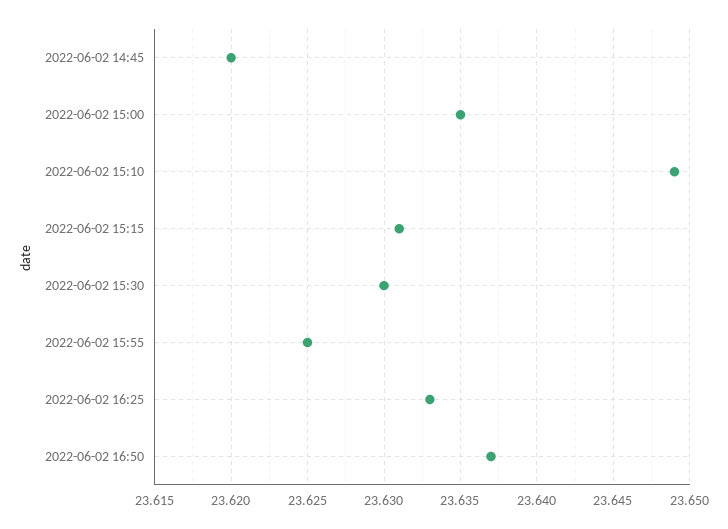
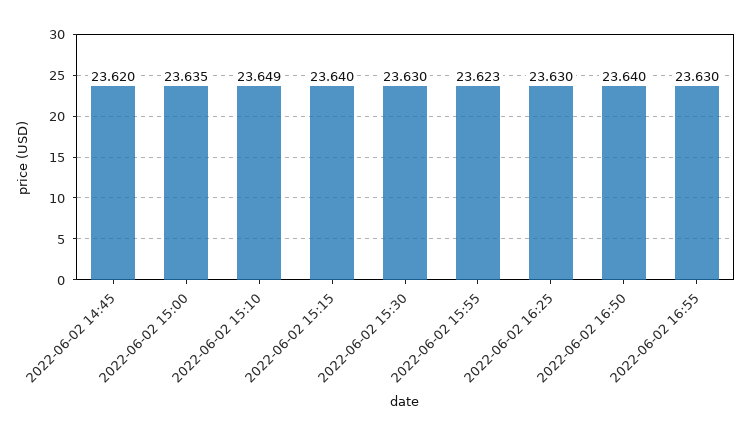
2022-06-02 15:15: 23.631 -> 23.64
2022-06-02 15:55: 23.625 -> 23.623
2022-06-02 16:25: 23.633 -> 23.63
2022-06-02 16:50: 23.637 -> 23.64
2022-06-02 16:55: none -> 23.63

